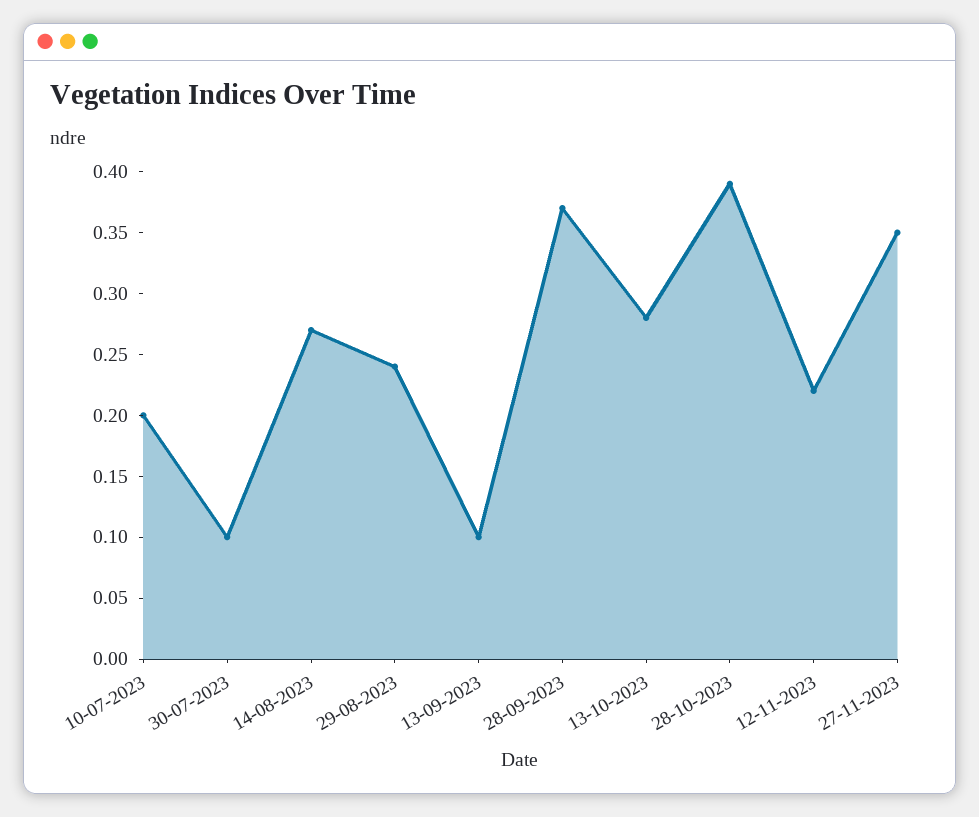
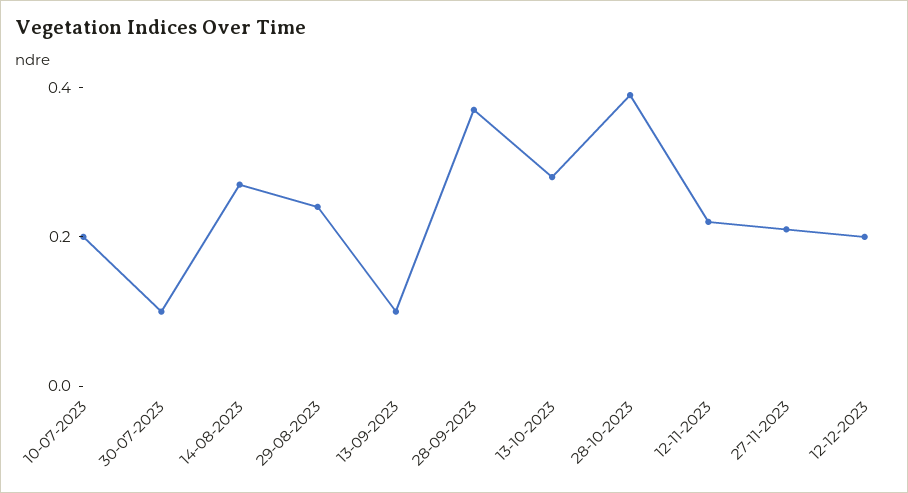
27-11-2023: 0.35 -> 0.2
12-12-2023: none -> 0.2

